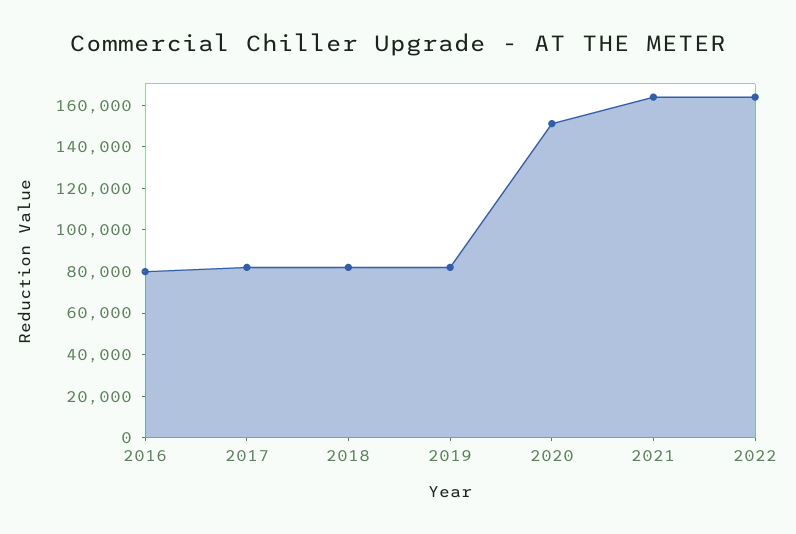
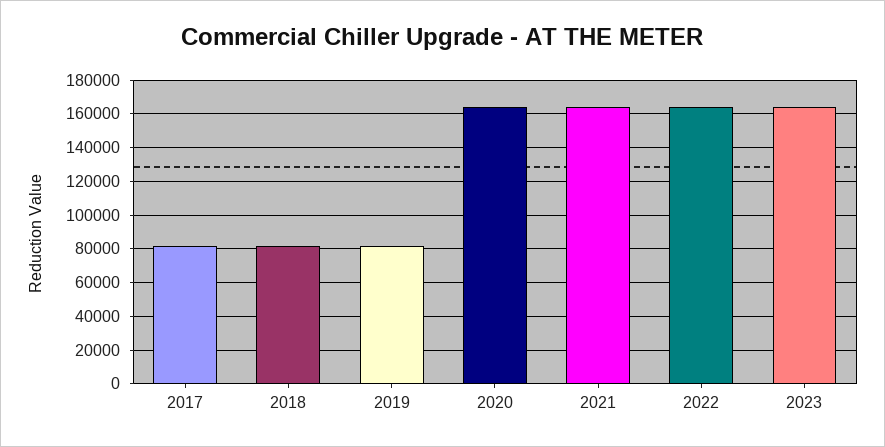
2016: 80000 -> none
2020: 150000 -> 165000
2023: none -> 165000

